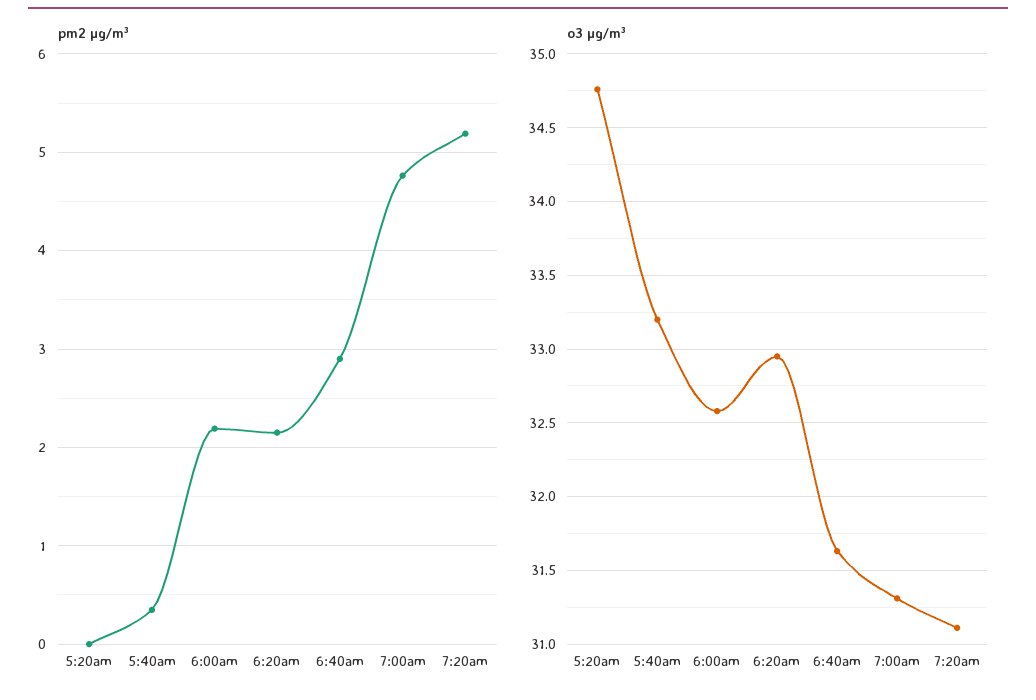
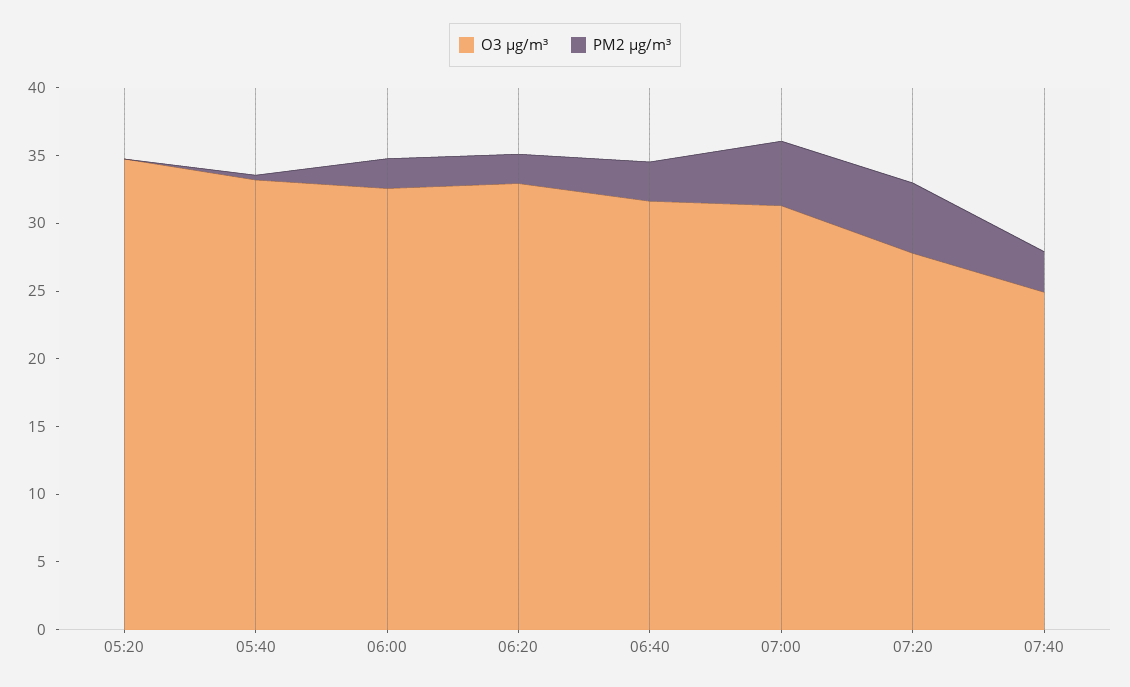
o3 µg/m³, 7:20am: 31.1 -> 28
o3 µg/m³, 07:40: none -> 25
pm2 µg/m³, 07:40: none -> 3

